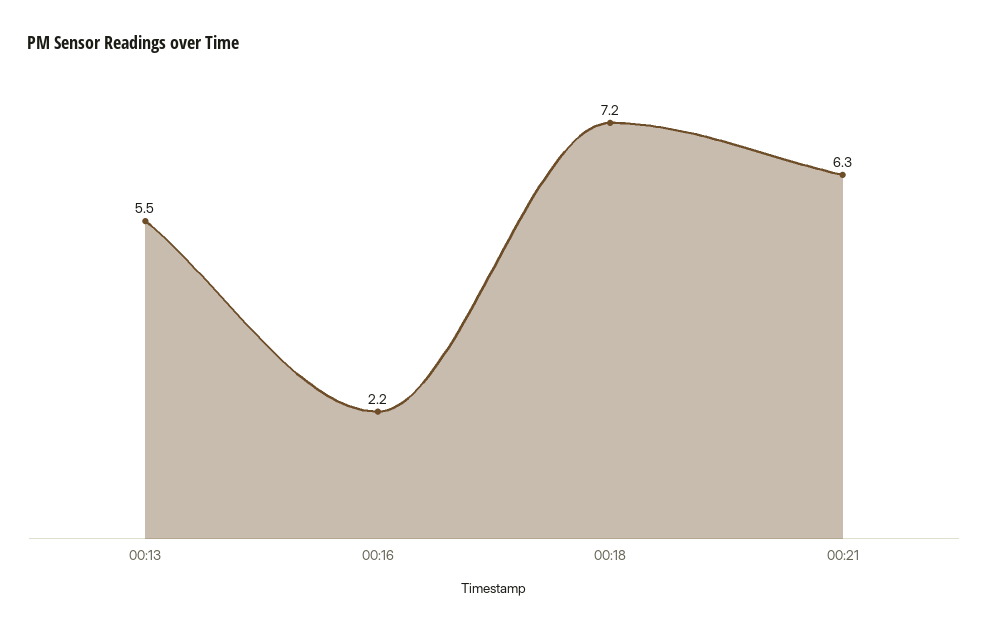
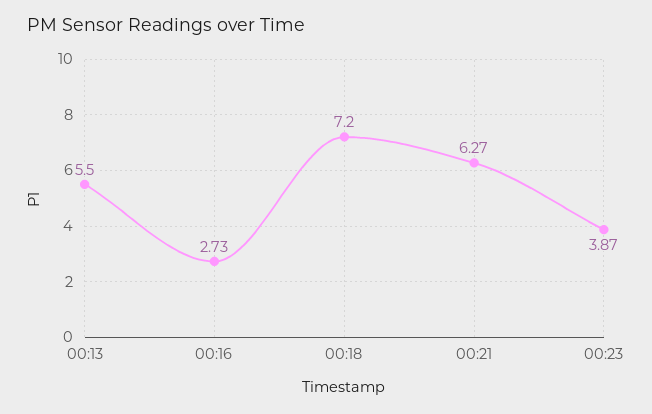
00:16: 2.2 -> 2.73
00:23: none -> 3.87

